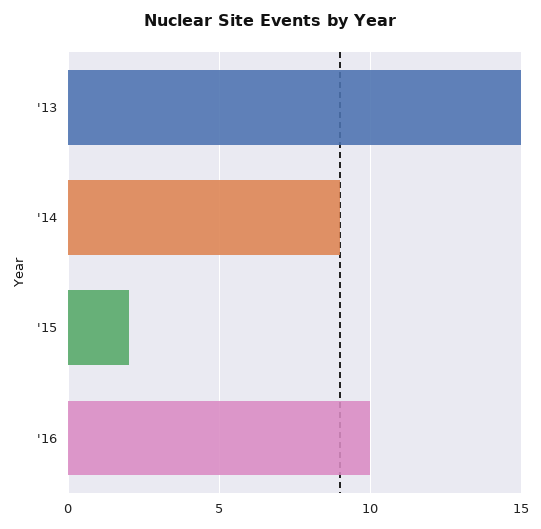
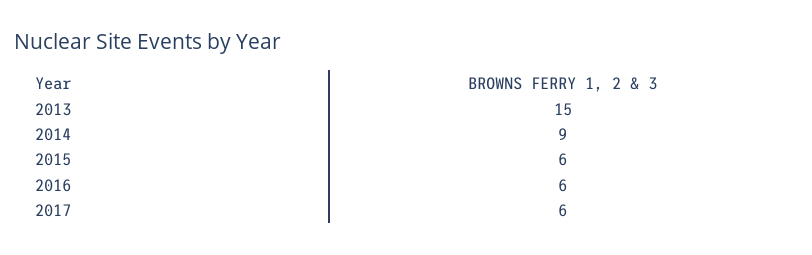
'15: 2 -> 6
'16: 10 -> 6
2017: none -> 6

